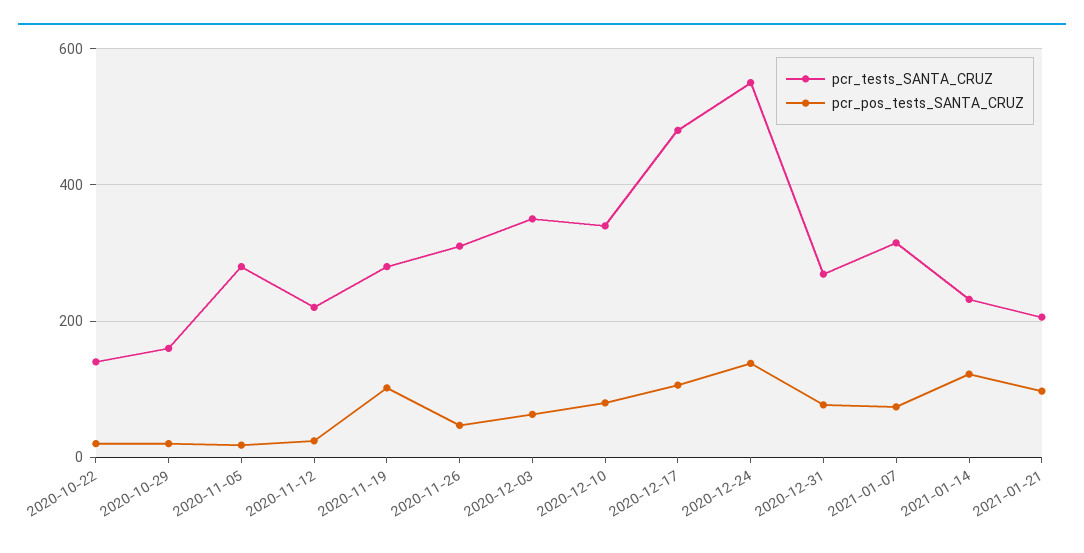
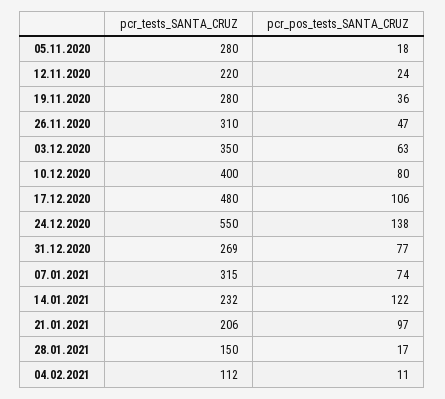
pcr_tests_SANTA_CRUZ, 2020-10-22: 140 -> none
pcr_pos_tests_SANTA_CRUZ, 2020-10-22: 20 -> none
pcr_tests_SANTA_CRUZ, 2020-10-29: 160 -> none
pcr_pos_tests_SANTA_CRUZ, 2020-10-29: 20 -> none
pcr_pos_tests_SANTA_CRUZ, 2020-11-19: 100 -> 36
pcr_tests_SANTA_CRUZ, 2020-12-10: 340 -> 400
pcr_tests_SANTA_CRUZ, 28.01.2021: none -> 150
pcr_pos_tests_SANTA_CRUZ, 28.01.2021: none -> 17
pcr_tests_SANTA_CRUZ, 04.02.2021: none -> 112
pcr_pos_tests_SANTA_CRUZ, 04.02.2021: none -> 11

